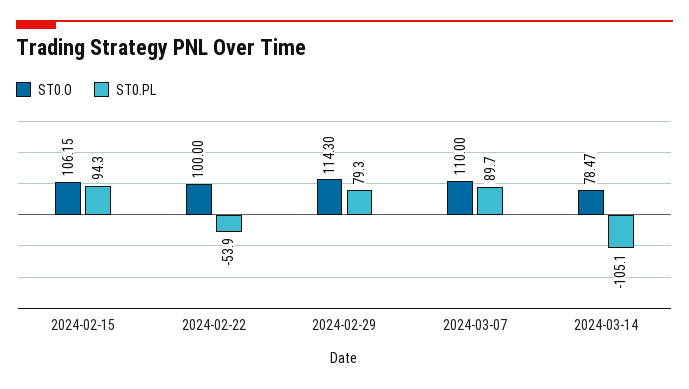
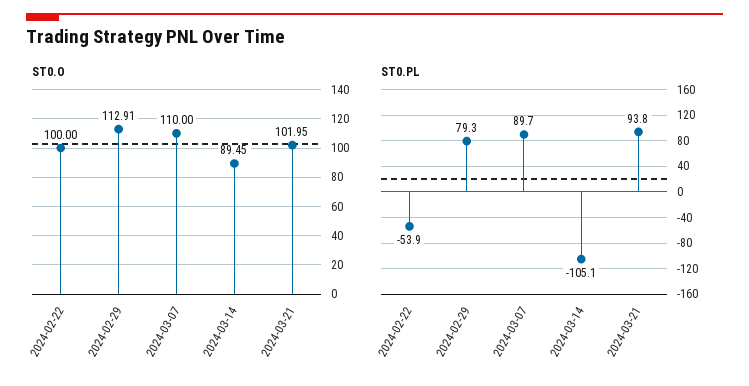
ST0.O, 2024-02-15: 106.15 -> none
ST0.PL, 2024-02-15: 94.3 -> none
ST0.O, 2024-02-29: 114.3 -> 112.91
ST0.O, 2024-03-14: 78.47 -> 89.45
ST0.O, 2024-03-21: none -> 101.95
ST0.PL, 2024-03-21: none -> 93.8

